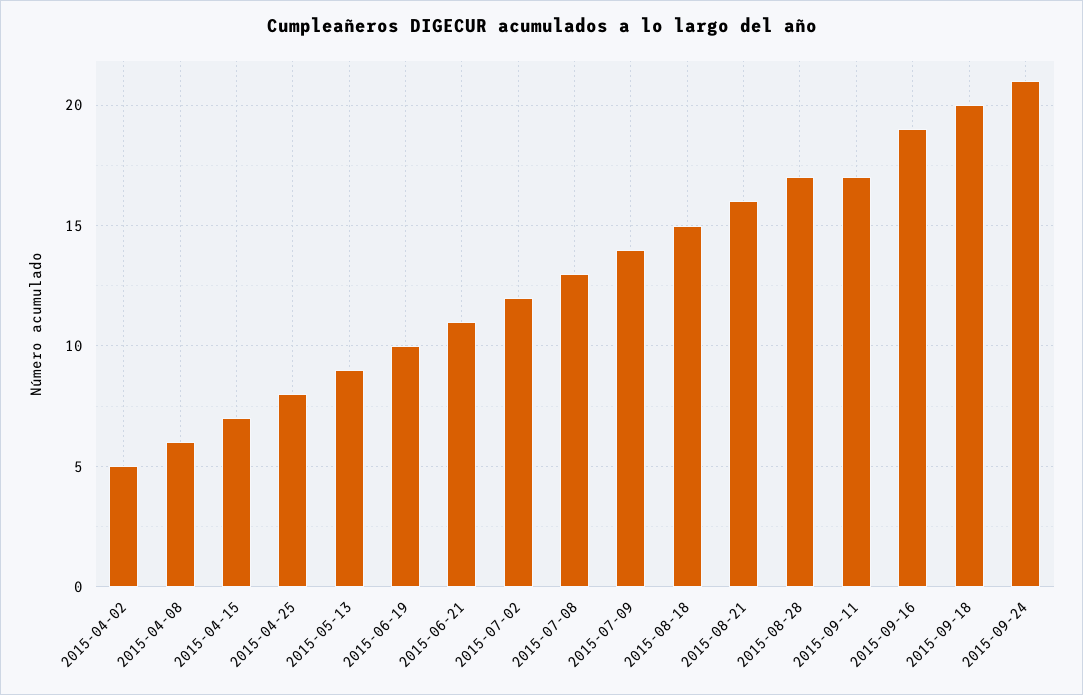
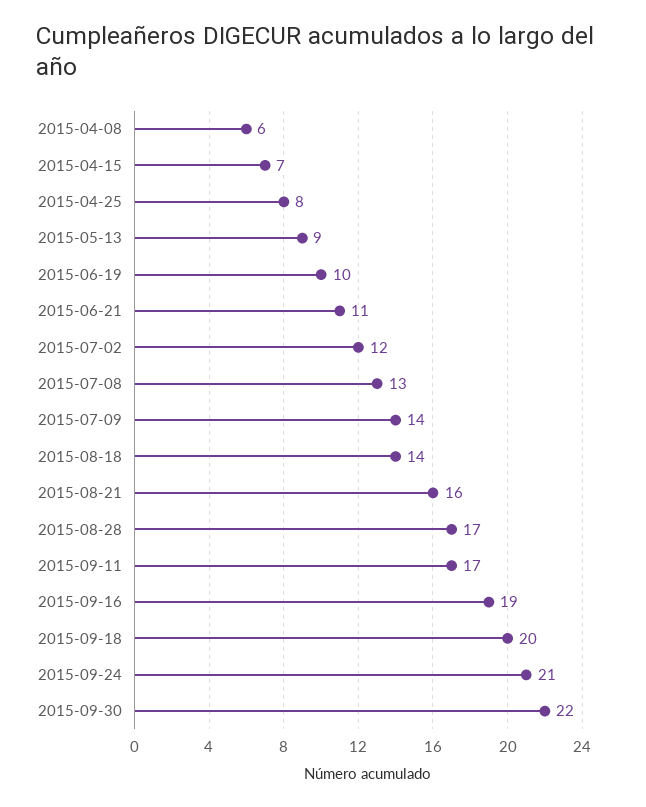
2015-04-02: 5 -> none
2015-08-18: 15 -> 14
2015-09-30: none -> 22

